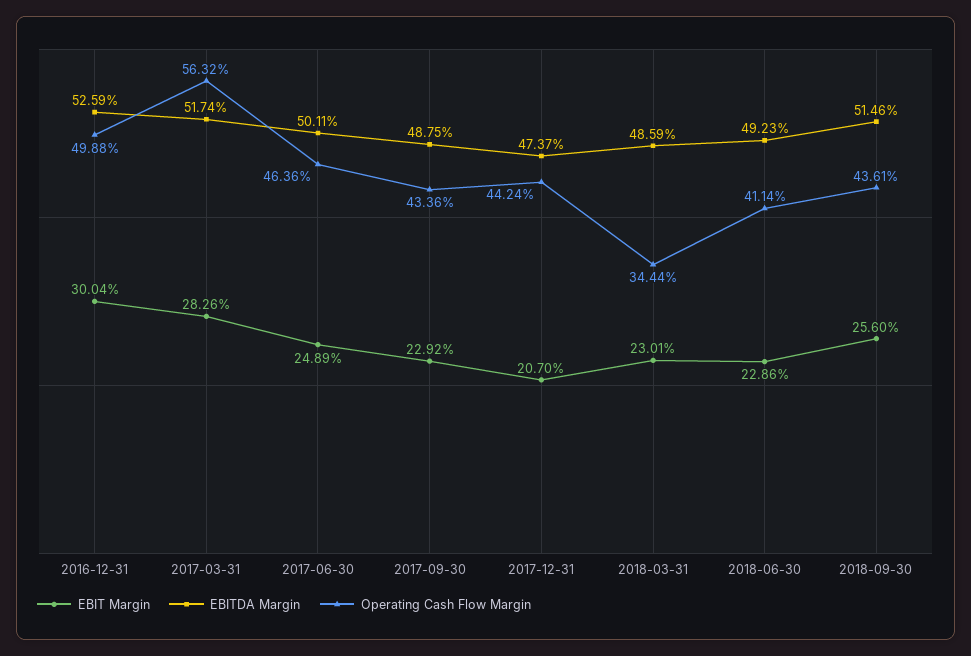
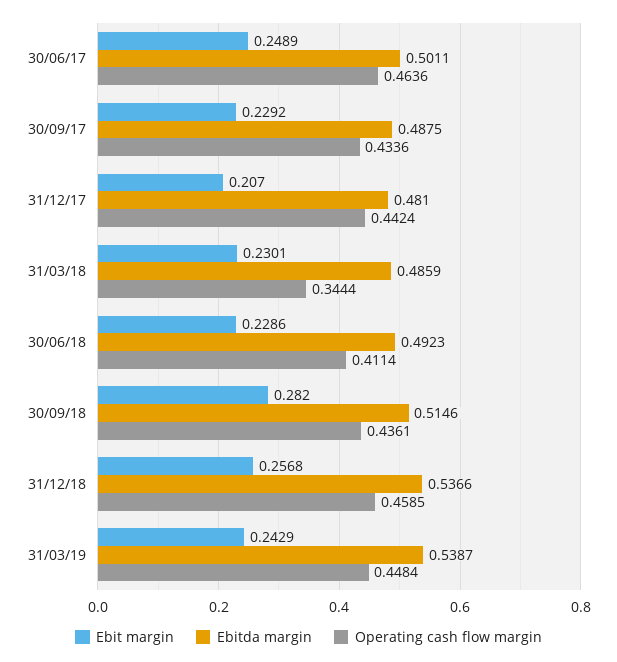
EBIT Margin, 2016-12-31: 0.3004 -> none
EBITDA Margin, 2016-12-31: 0.5259 -> none
Operating Cash Flow Margin, 2016-12-31: 0.4988 -> none
EBIT Margin, 2017-03-31: 0.2826 -> none
EBITDA Margin, 2017-03-31: 0.5174 -> none
Operating Cash Flow Margin, 2017-03-31: 0.5632 -> none
EBITDA Margin, 2017-12-31: 0.4737 -> 0.481
EBIT Margin, 2018-09-30: 0.256 -> 0.282
EBIT Margin, 31/12/18: none -> 0.2568
EBITDA Margin, 31/12/18: none -> 0.5366
Operating Cash Flow Margin, 31/12/18: none -> 0.4585
EBIT Margin, 31/03/19: none -> 0.2429
EBITDA Margin, 31/03/19: none -> 0.5387
Operating Cash Flow Margin, 31/03/19: none -> 0.4484

